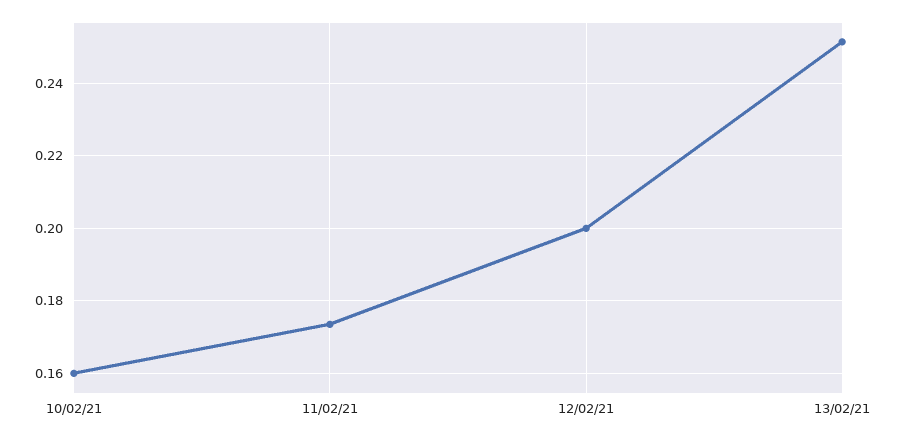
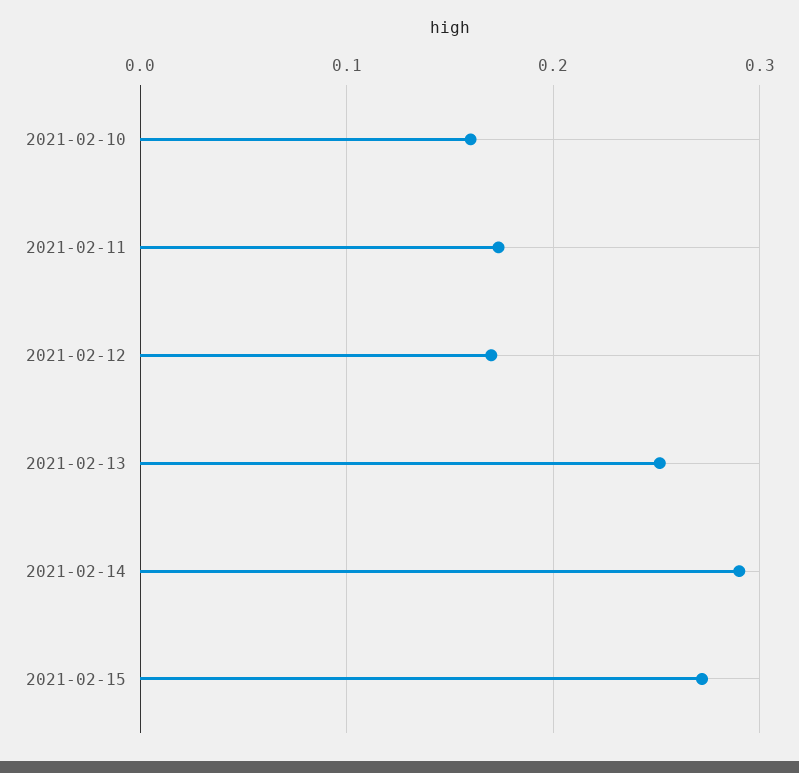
12/02/21: 0.2 -> 0.17
2021-02-14: none -> 0.29
2021-02-15: none -> 0.27

